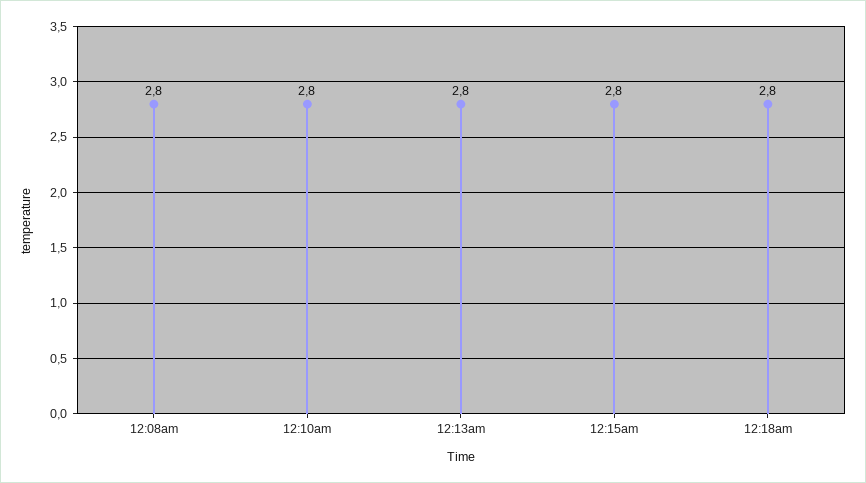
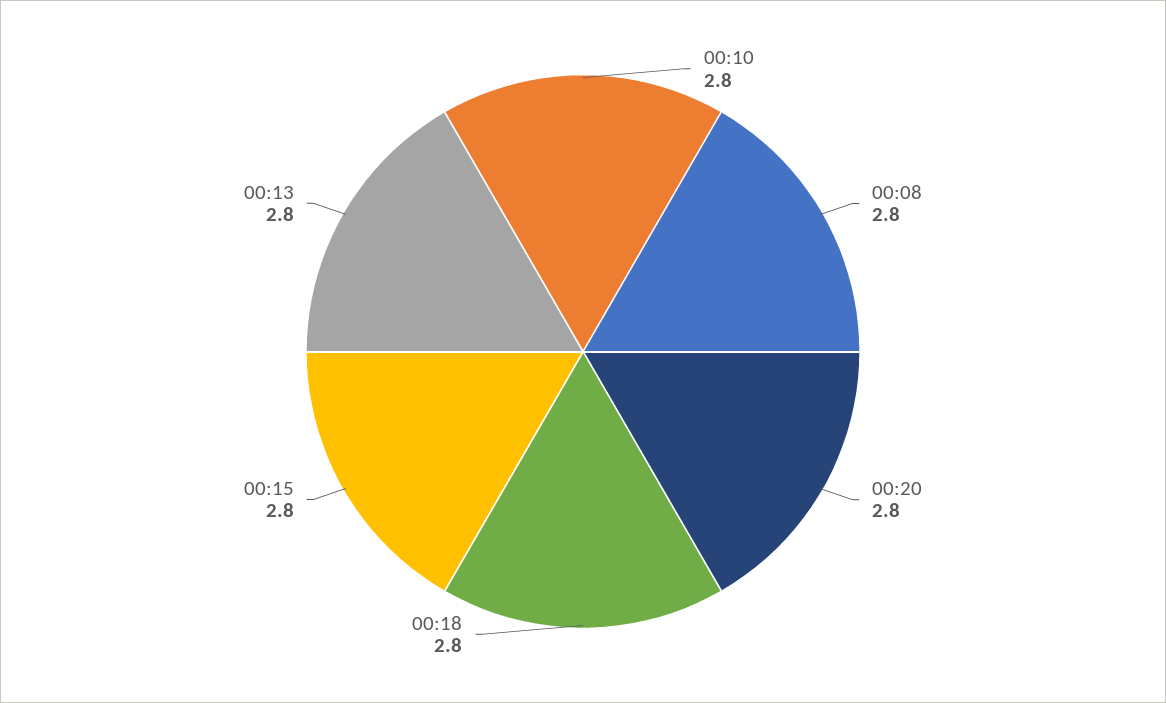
00:20: none -> 2.8

